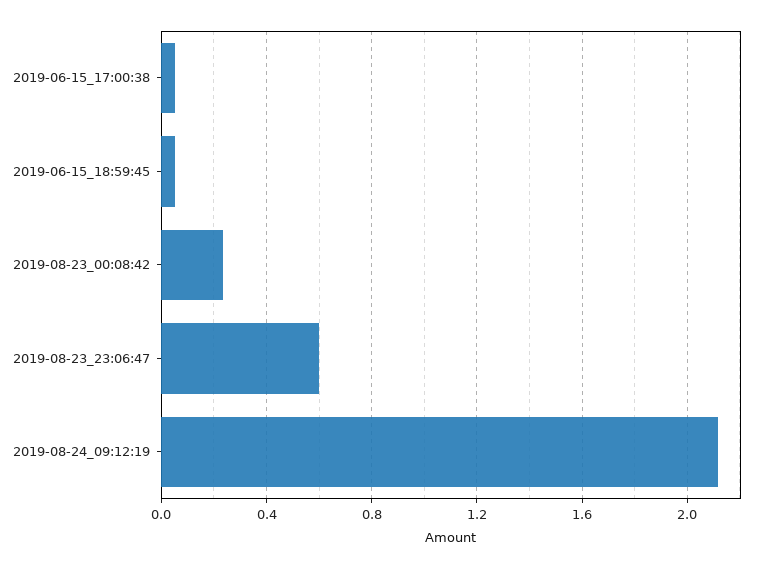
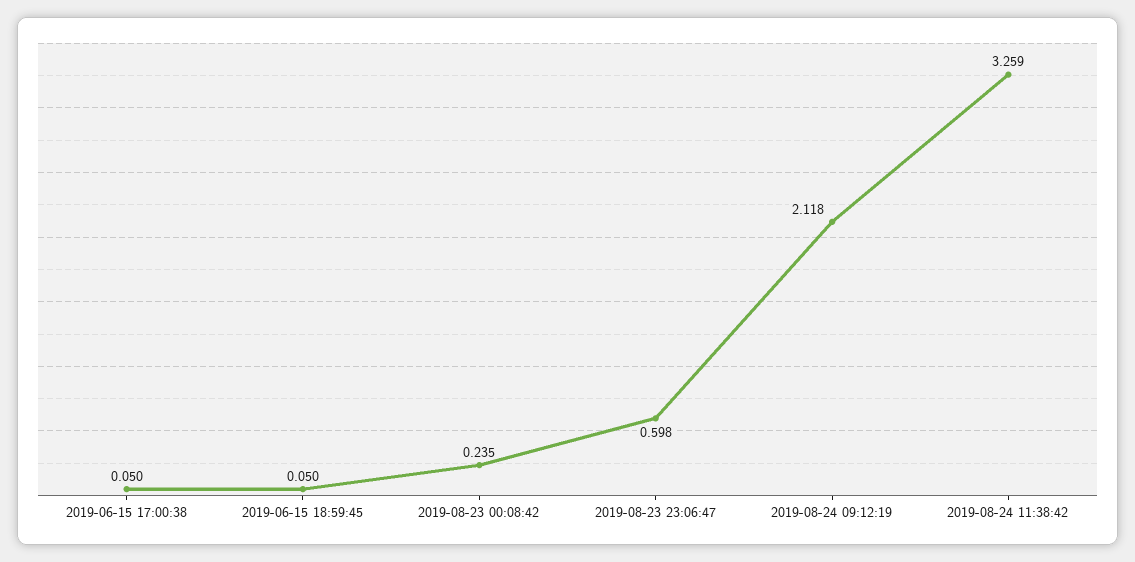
2019-08-24 11:38:42: none -> 3.259

